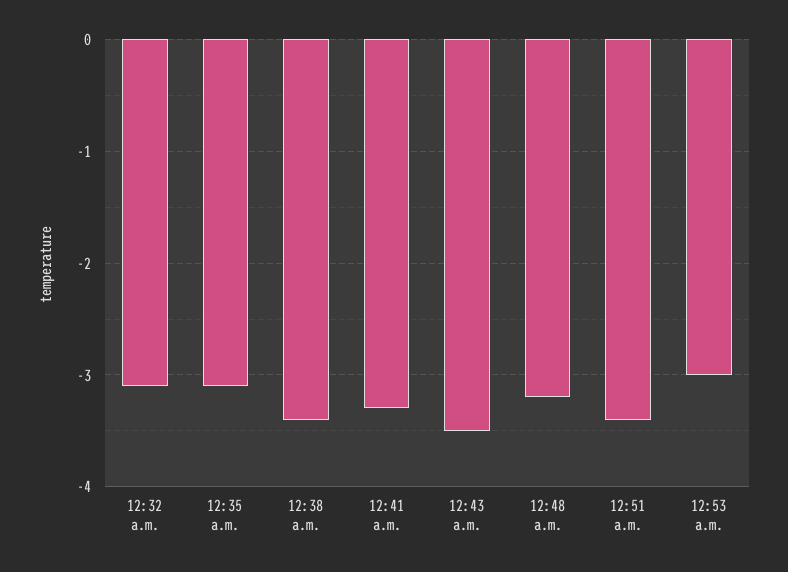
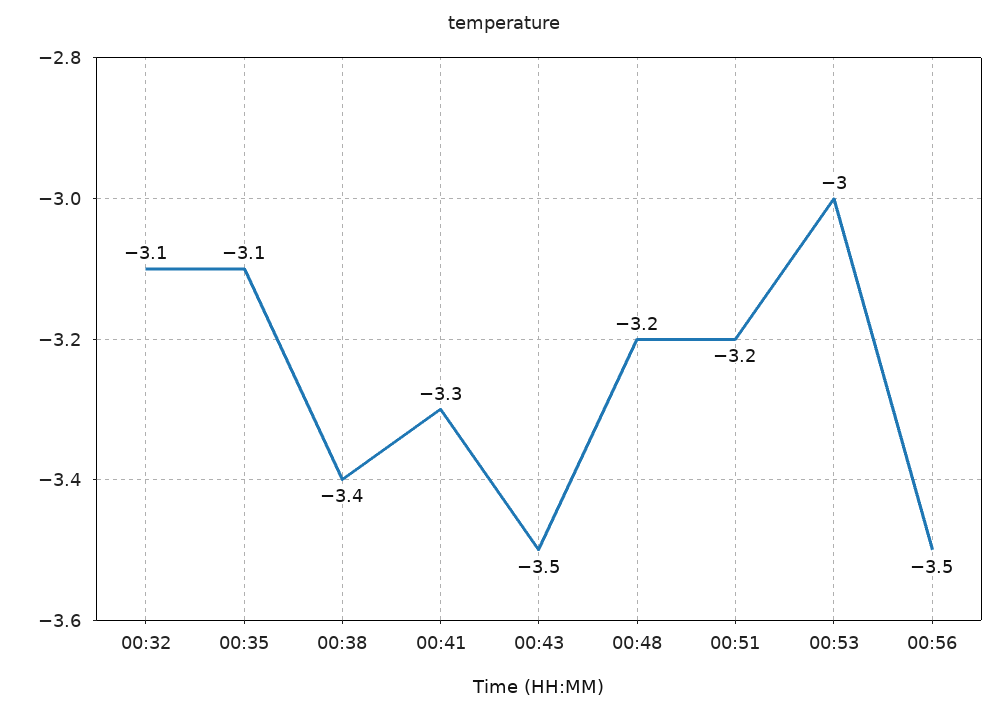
12:51 a.m.: -3.4 -> -3.2
00:56: none -> -3.5

